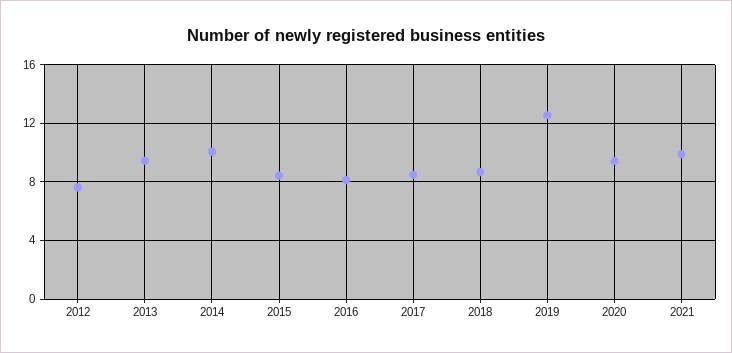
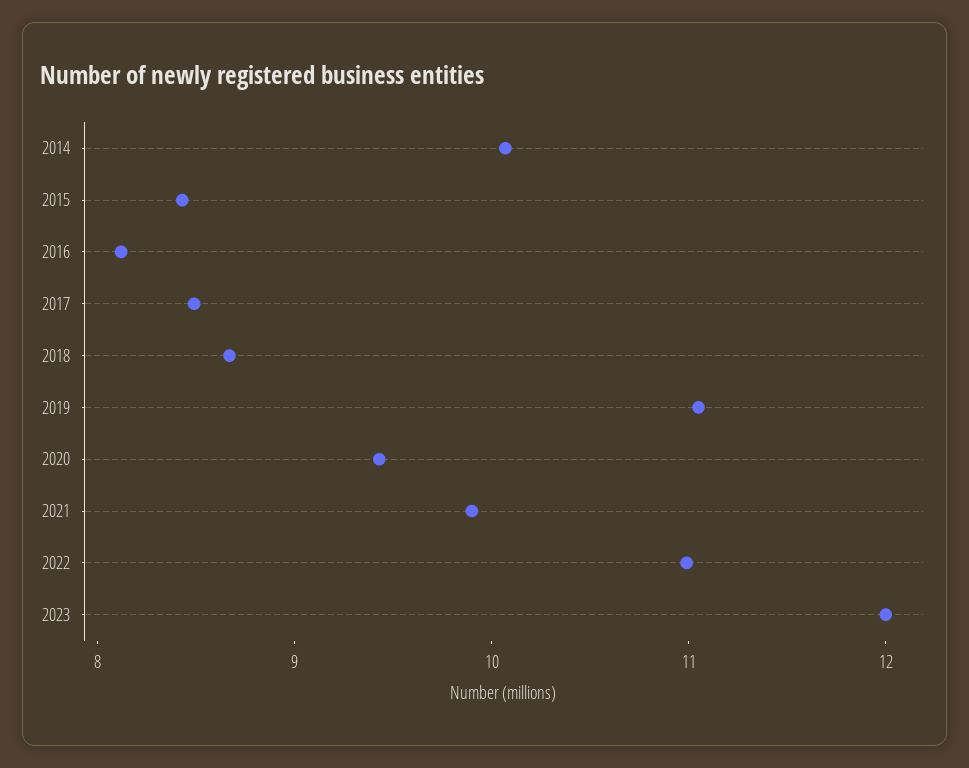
2012: 7.5 -> none
2013: 9.5 -> none
2019: 12.5 -> 11
2022: none -> 11
2023: none -> 12

